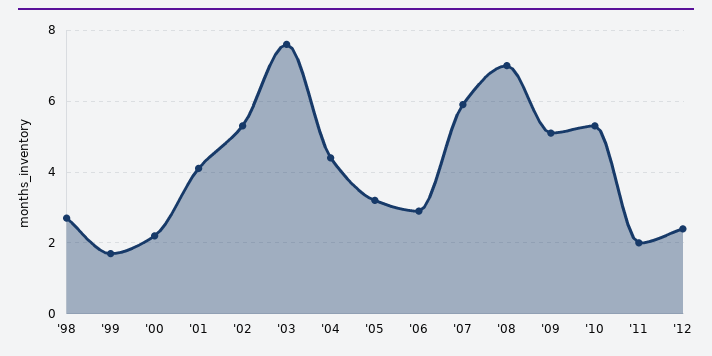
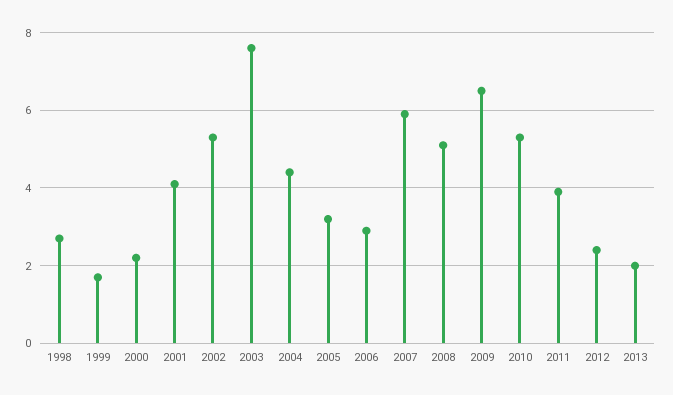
'08: 7 -> 5
'09: 5 -> 6.5
'11: 2 -> 4
2013: none -> 2

